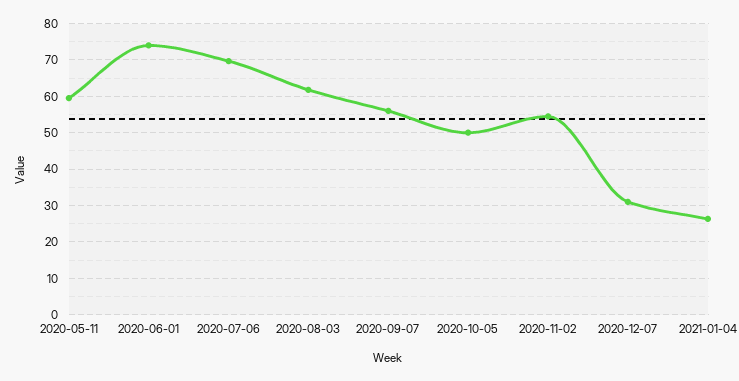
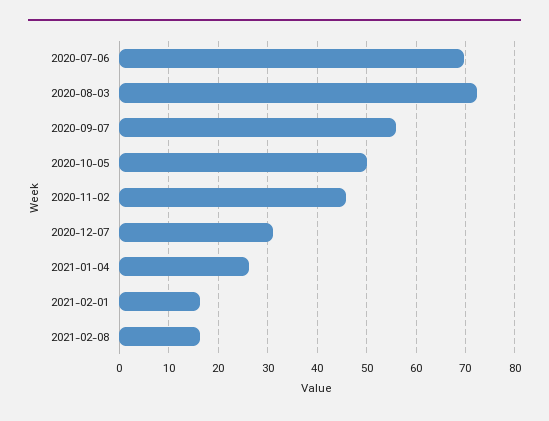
2020-05-11: 60 -> none
2020-06-01: 74 -> none
2020-08-03: 62 -> 72
2020-11-02: 54 -> 46
2021-02-01: none -> 16
2021-02-08: none -> 16

